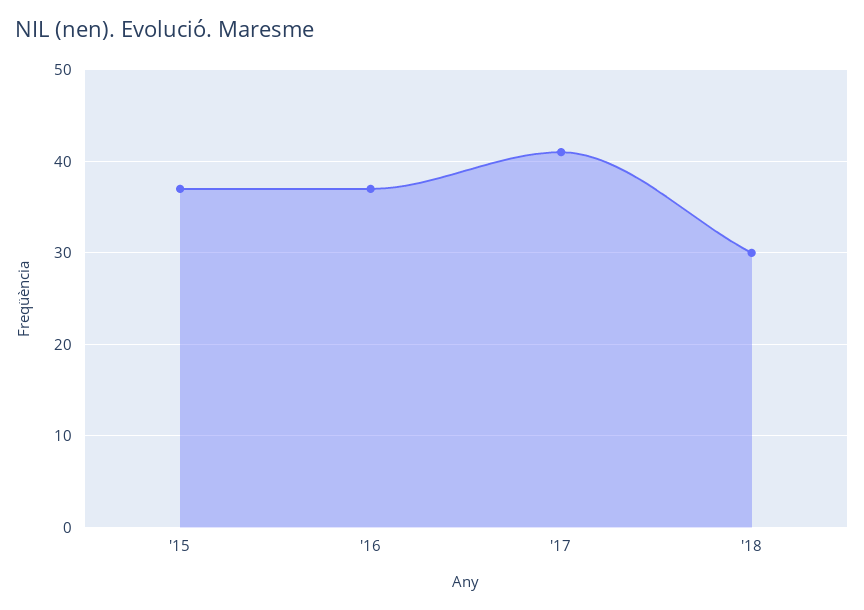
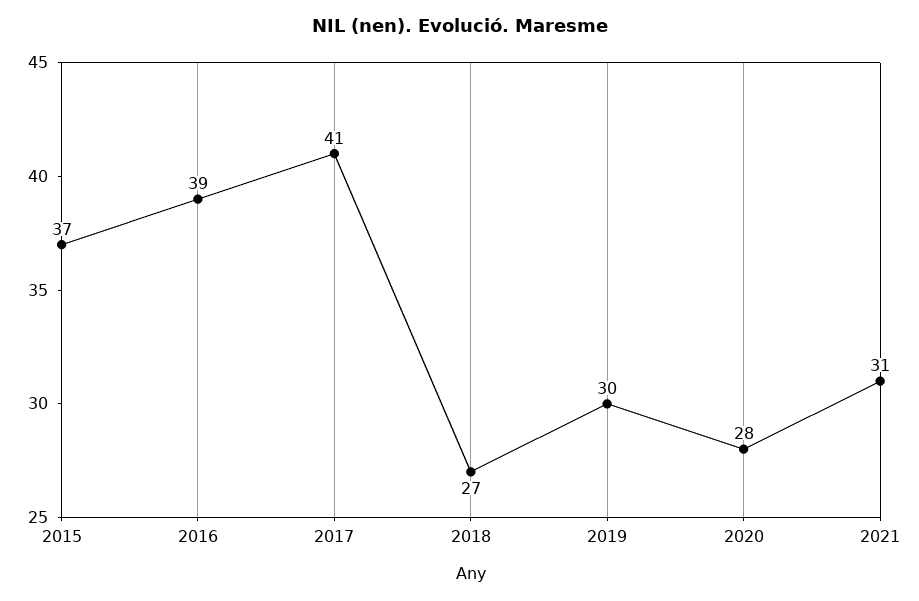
'16: 37 -> 39
'18: 30 -> 27
2019: none -> 30
2020: none -> 28
2021: none -> 31

